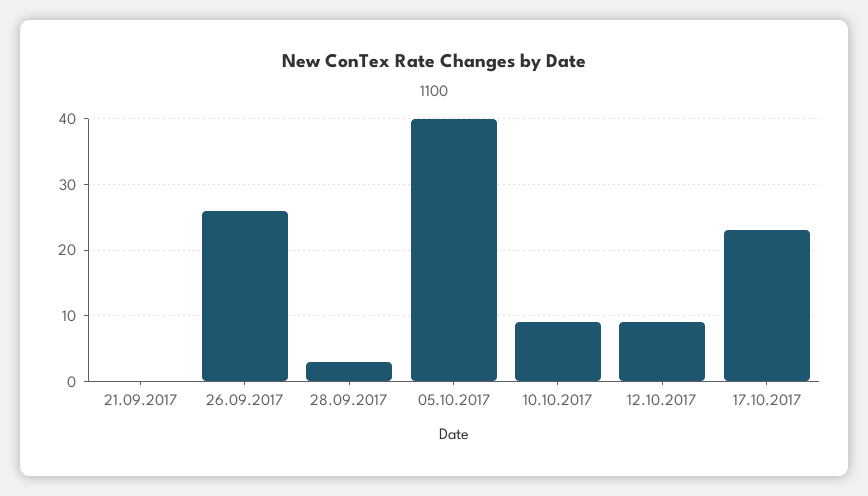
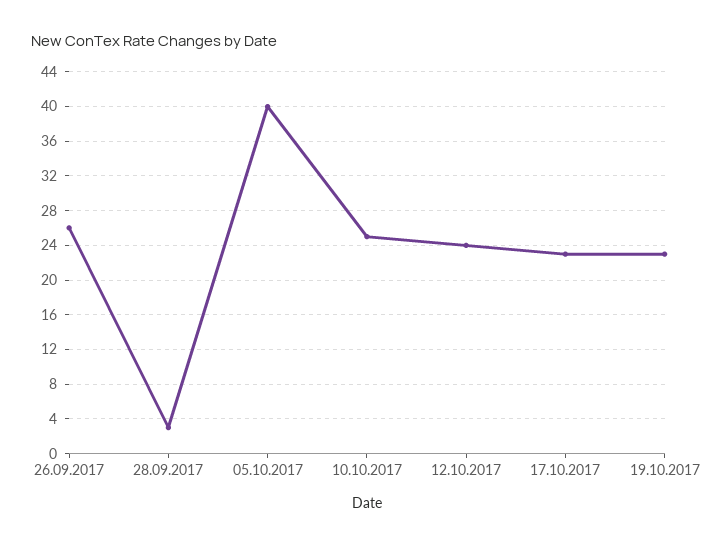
21.09.2017: 0 -> none
10.10.2017: 9 -> 25
12.10.2017: 9 -> 24
19.10.2017: none -> 23

